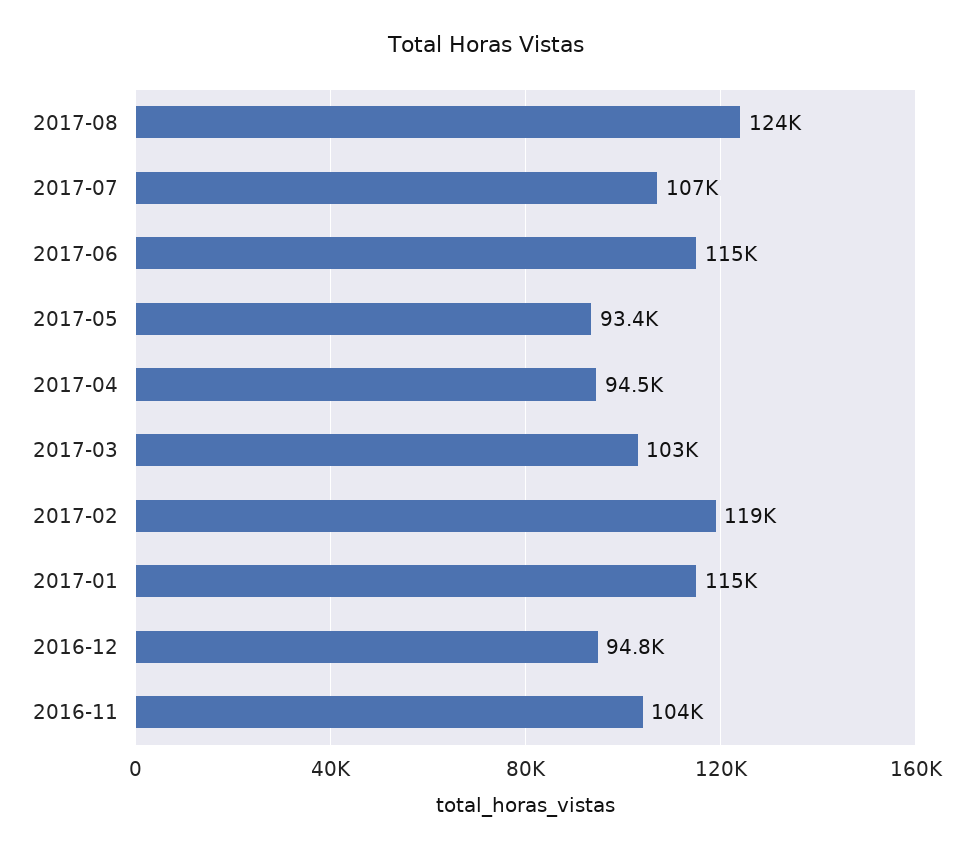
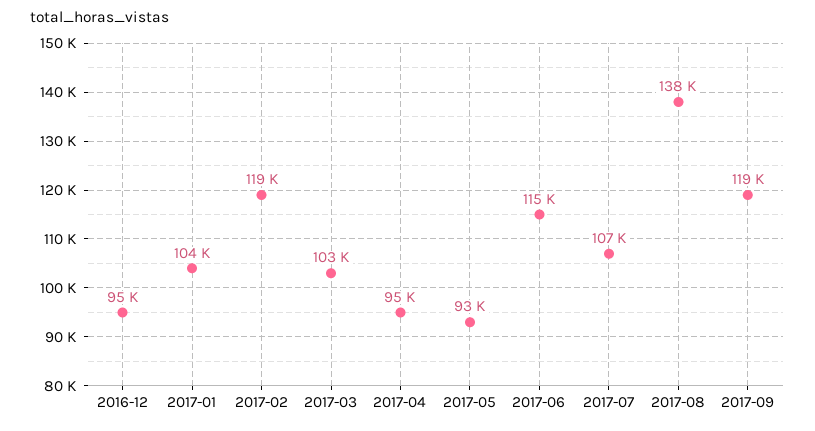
2017-08: 124000 -> 138000
2017-01: 115000 -> 104000
2016-11: 104000 -> none
2017-09: none -> 119000

